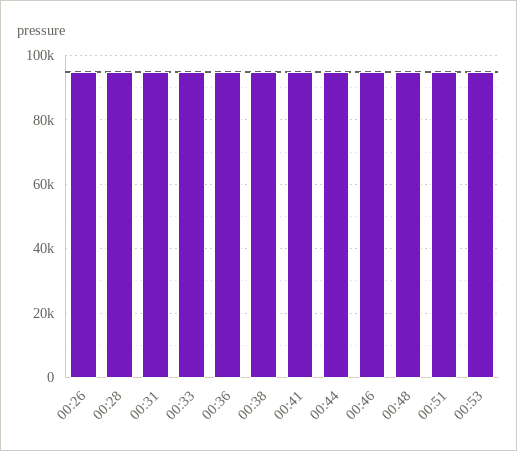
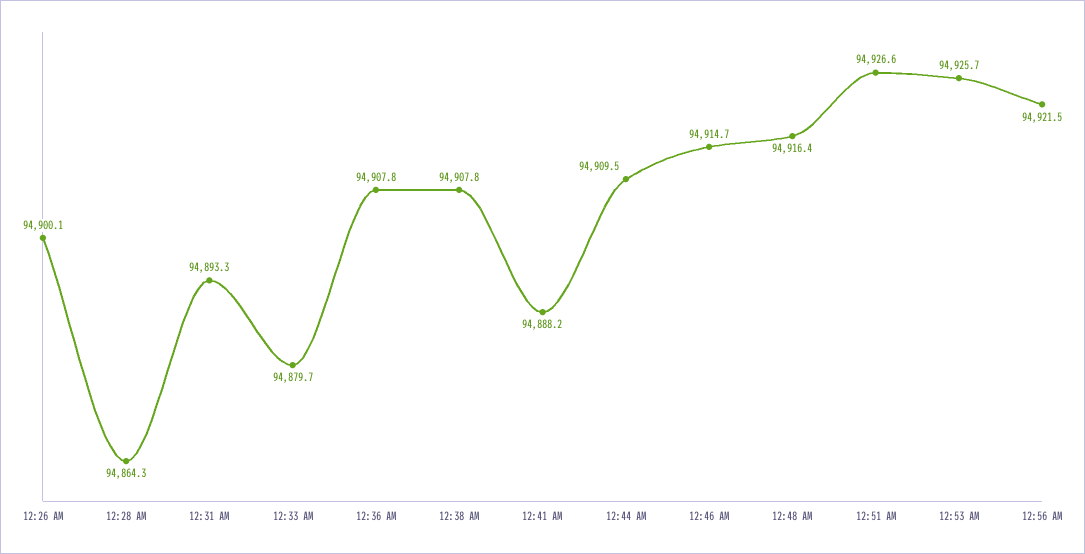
12:56 AM: none -> 94921.5

